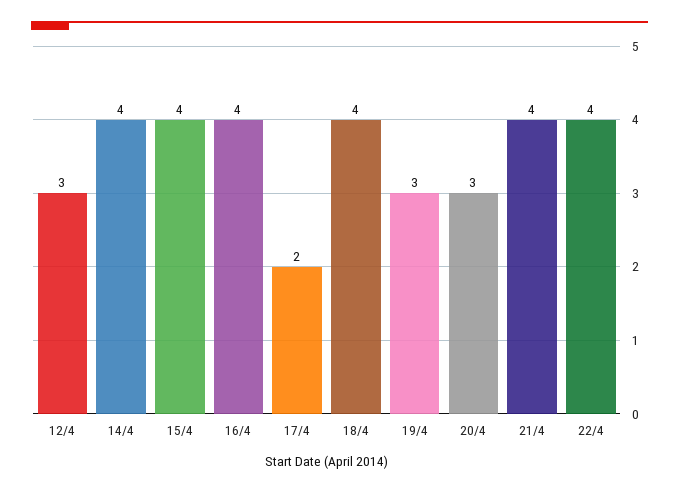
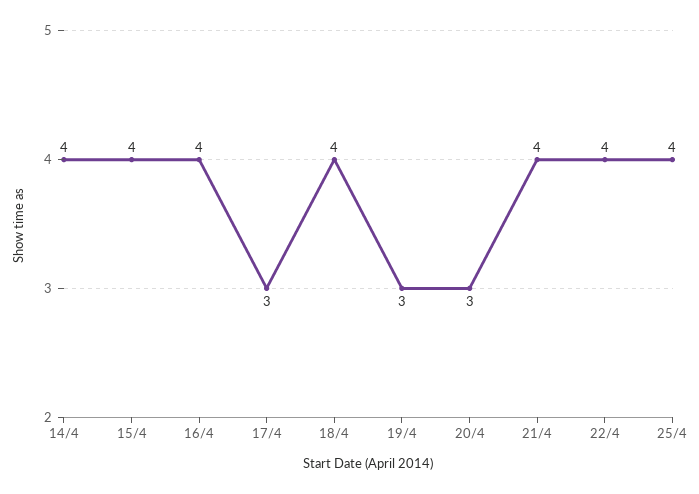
12/4: 3 -> none
17/4: 2 -> 3
25/4: none -> 4

